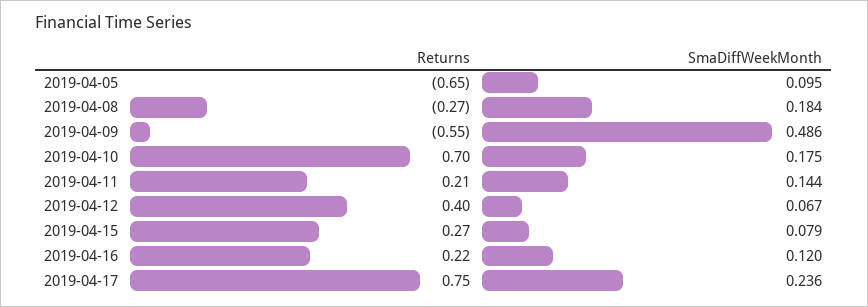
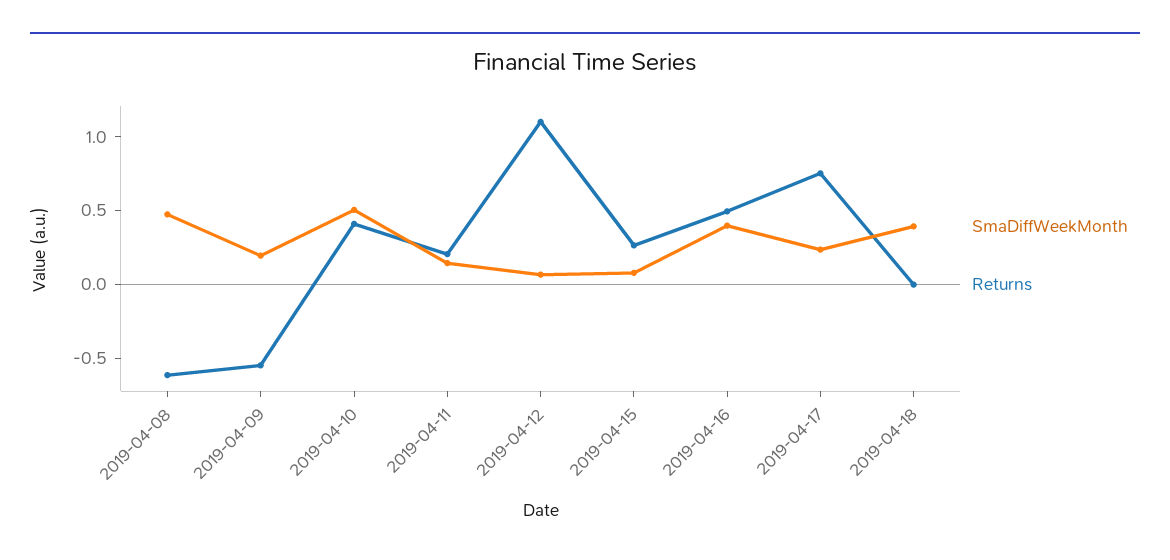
Returns, 2019-04-05: -0.65 -> none
SmaDiffWeekMonth, 2019-04-05: 0.095 -> none
Returns, 2019-04-08: -0.27 -> -0.6
SmaDiffWeekMonth, 2019-04-08: 0.184 -> 0.5
SmaDiffWeekMonth, 2019-04-09: 0.486 -> 0.2
Returns, 2019-04-10: 0.7 -> 0.4
SmaDiffWeekMonth, 2019-04-10: 0.175 -> 0.5
Returns, 2019-04-12: 0.4 -> 1.1
Returns, 2019-04-16: 0.22 -> 0.5
SmaDiffWeekMonth, 2019-04-16: 0.12 -> 0.4
SmaDiffWeekMonth, 2019-04-18: none -> 0.4
Returns, 2019-04-18: none -> 0

